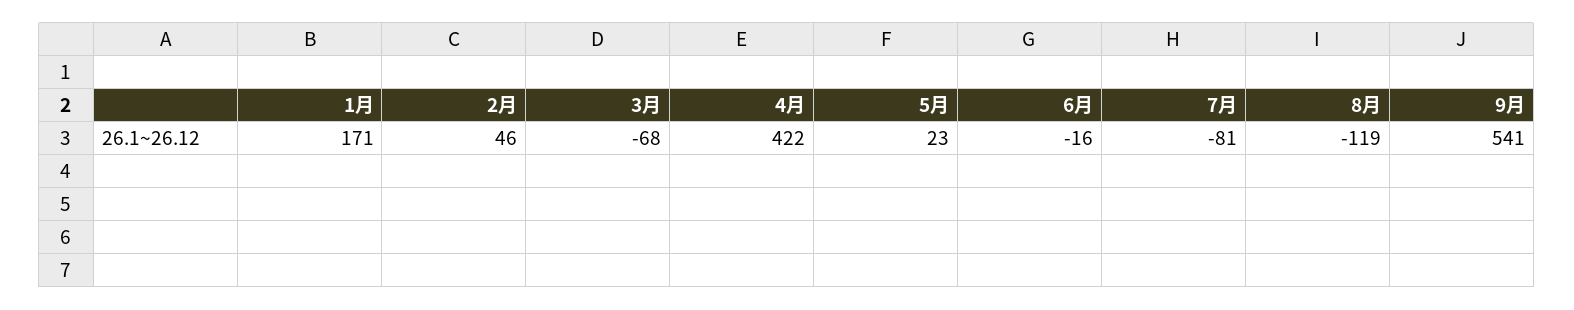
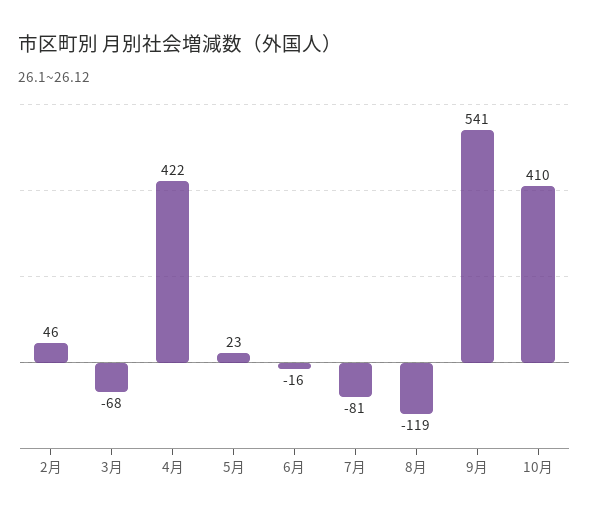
1月: 171 -> none
10月: none -> 410

